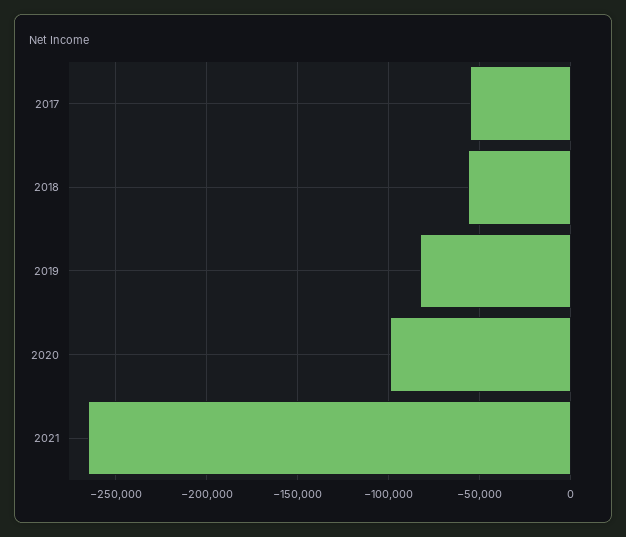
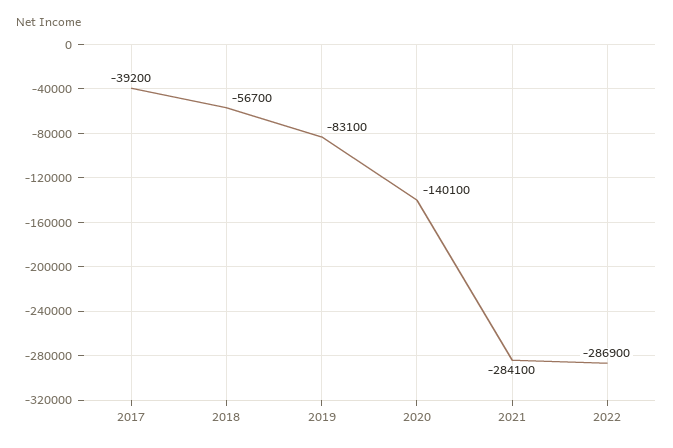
2017: -55000 -> -39200
2020: -100000 -> -140100
2021: -265000 -> -284100
2022: none -> -286900

